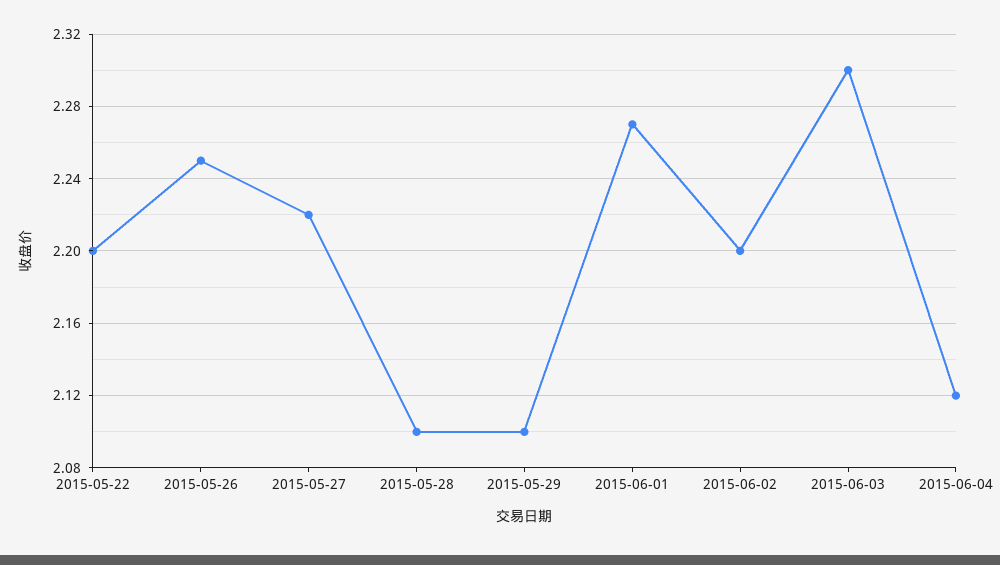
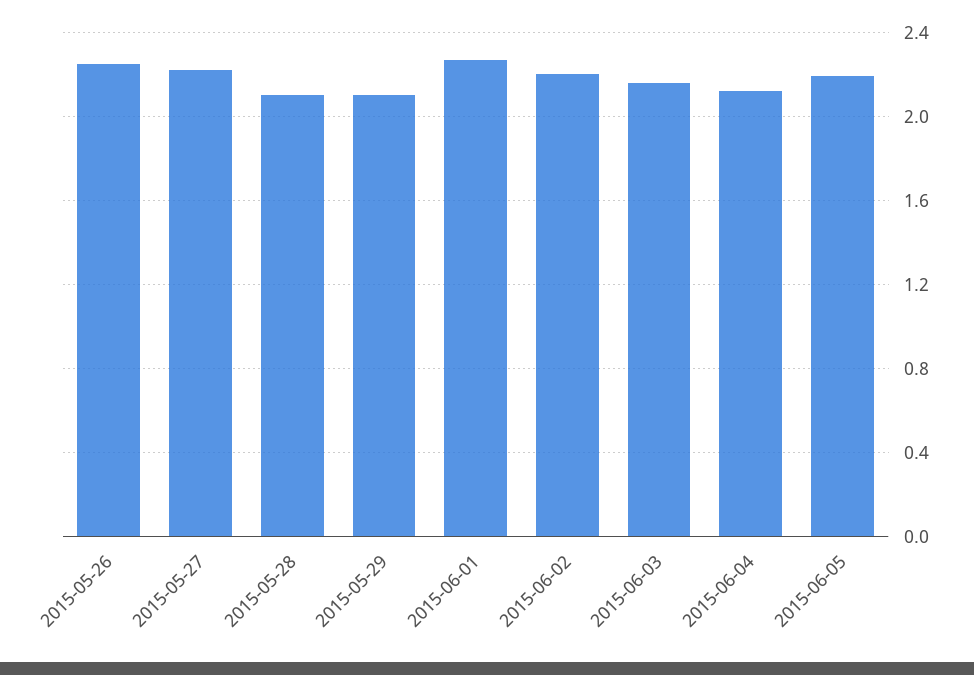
2015-05-22: 2.2 -> none
2015-06-03: 2.3 -> 2.15
2015-06-05: none -> 2.2

